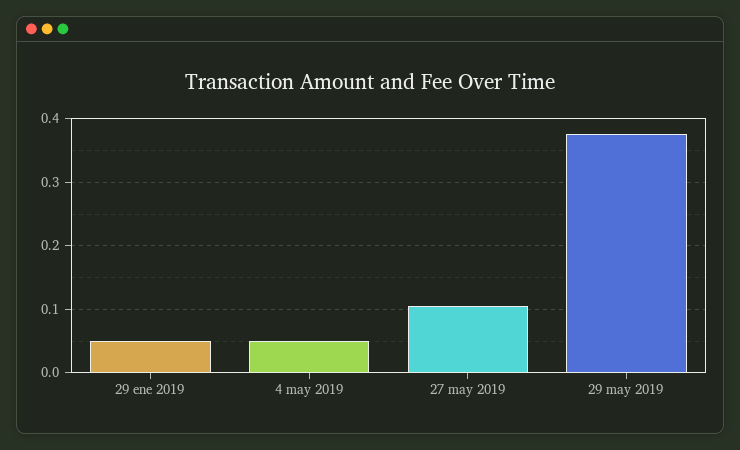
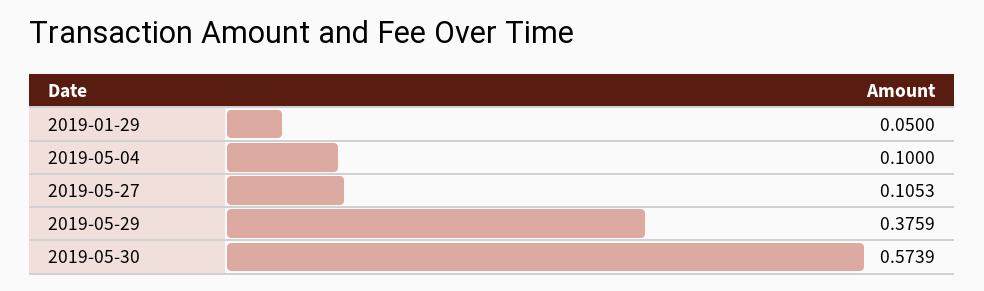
4 may 2019: 0.05 -> 0.1
2019-05-30: none -> 0.5739

